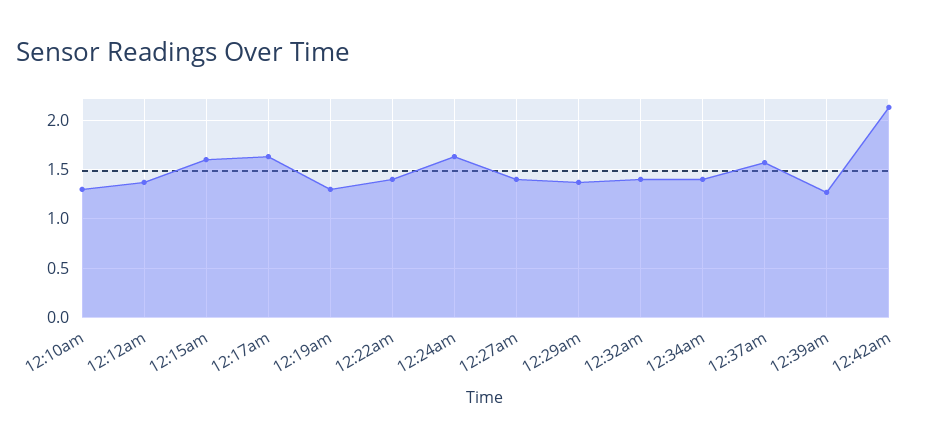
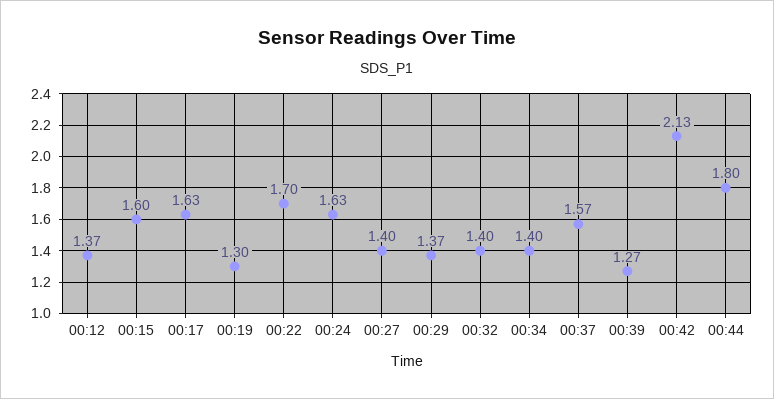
12:10am: 1.3 -> none
12:22am: 1.4 -> 1.7
00:44: none -> 1.8

